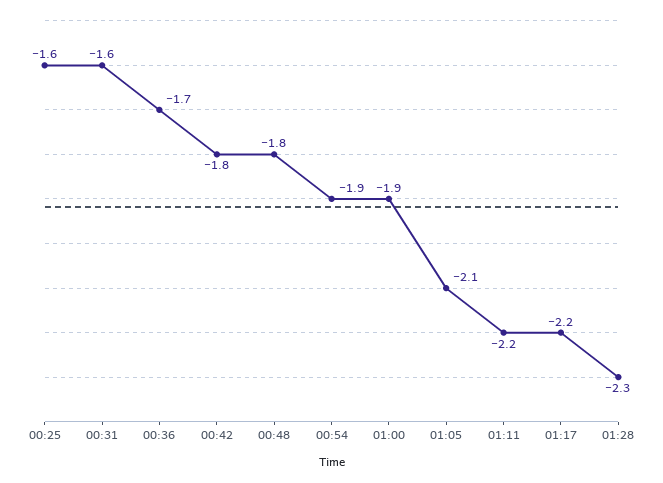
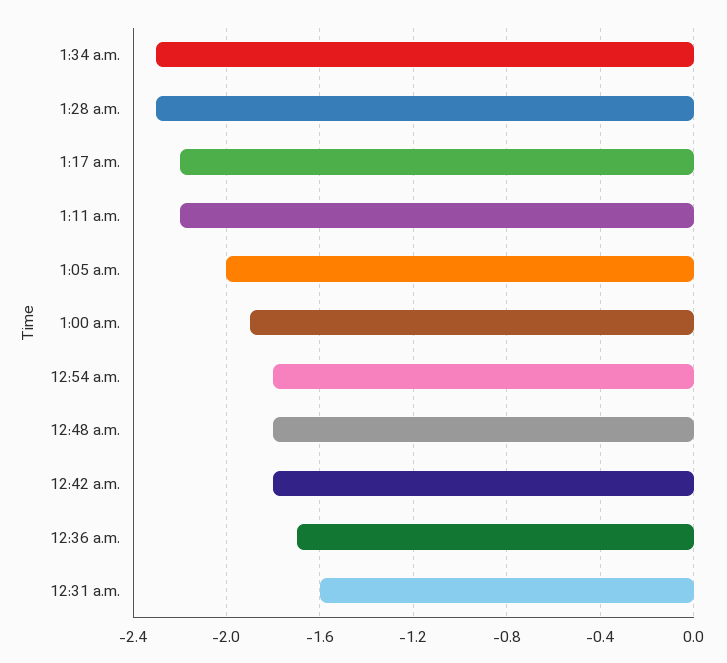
00:25: -1.6 -> none
00:54: -1.9 -> -1.8
01:05: -2.1 -> -2
1:34 a.m.: none -> -2.3

